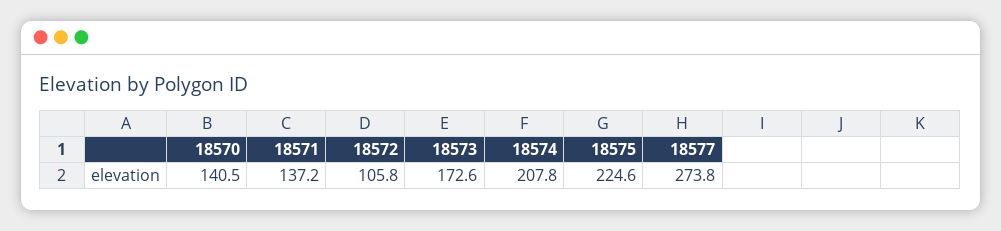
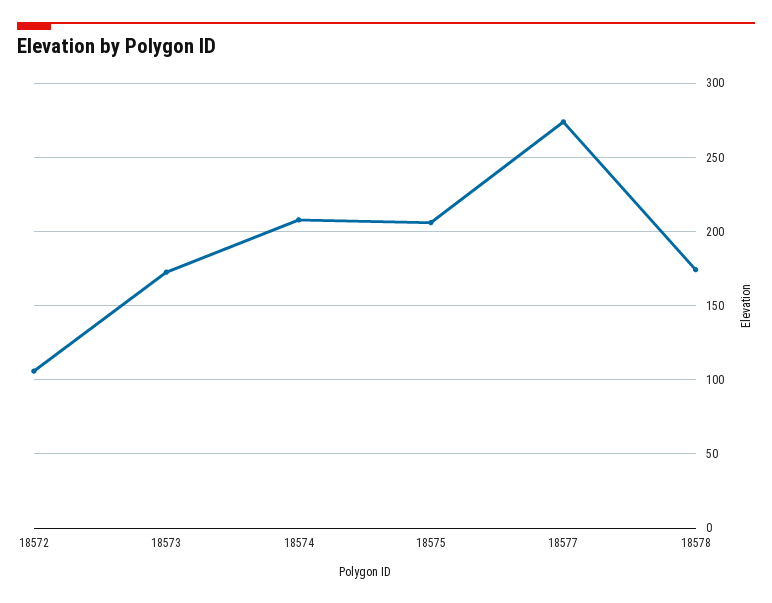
18570: 140.5 -> none
18571: 137.2 -> none
18575: 224.6 -> 205
18578: none -> 175

